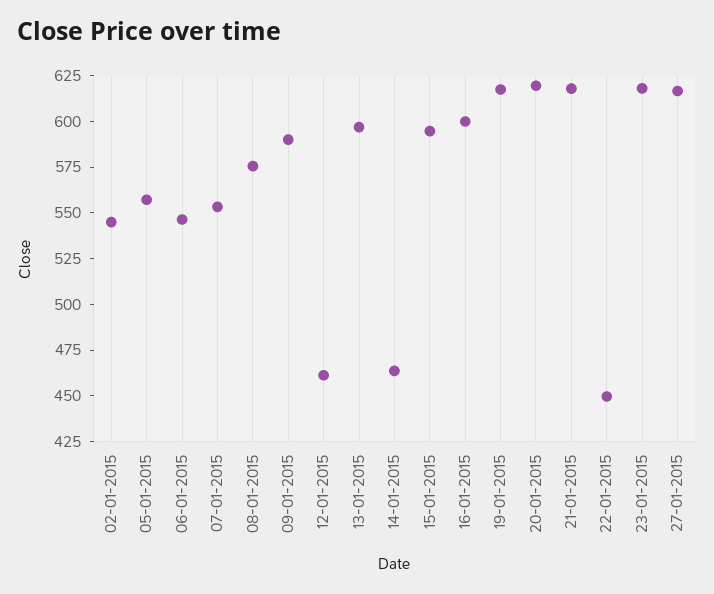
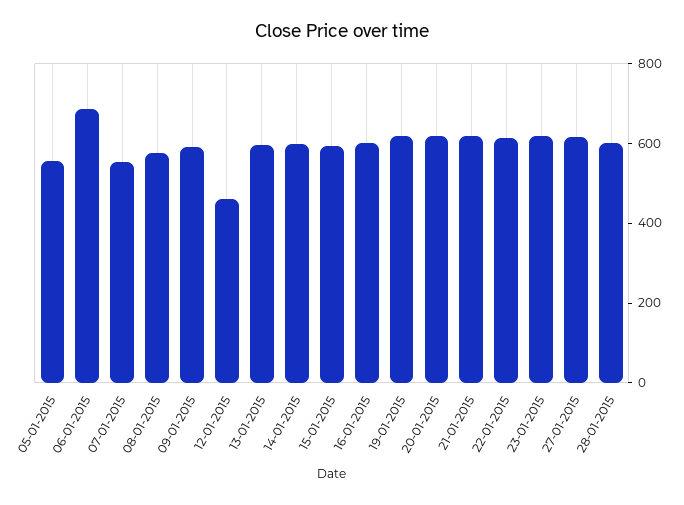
02-01-2015: 545 -> none
06-01-2015: 545 -> 700
14-01-2015: 465 -> 600
22-01-2015: 450 -> 600
28-01-2015: none -> 600

